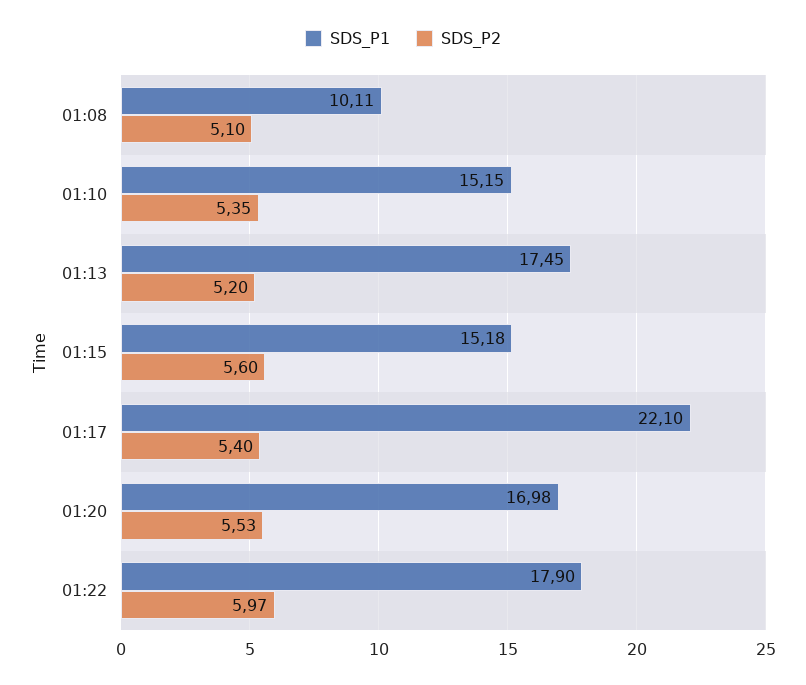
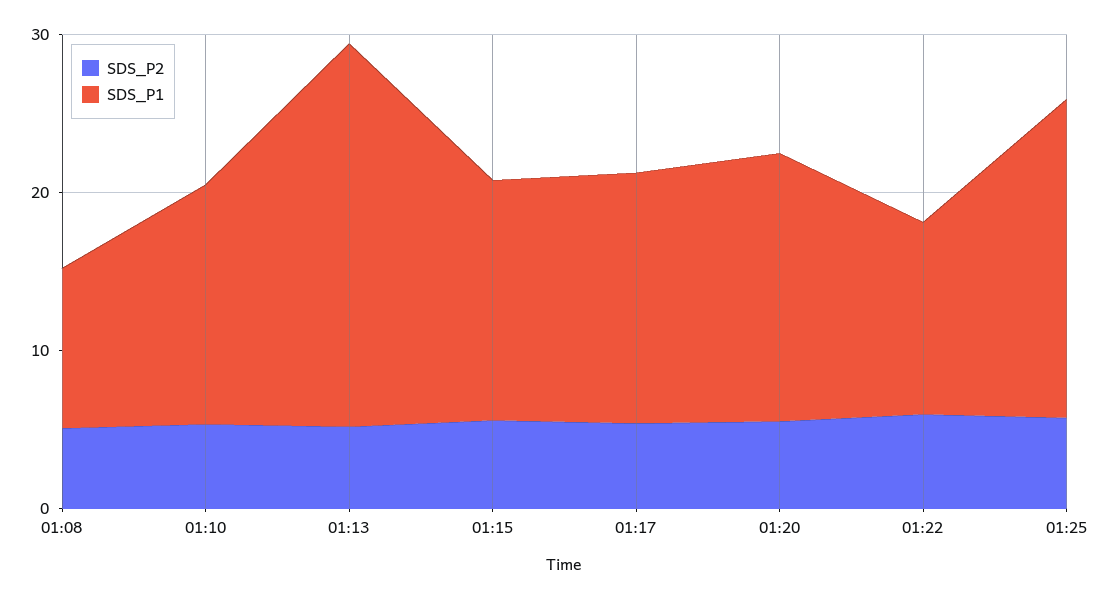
SDS_P1, 01:13: 17.45 -> 24
SDS_P1, 01:17: 22.1 -> 16
SDS_P1, 01:22: 17.9 -> 12
SDS_P2, 01:25: none -> 6
SDS_P1, 01:25: none -> 20

